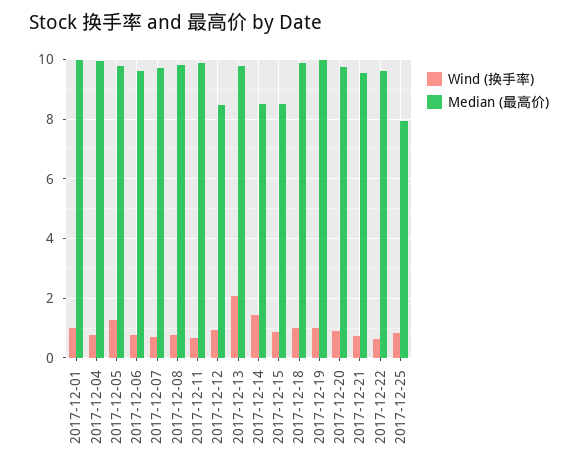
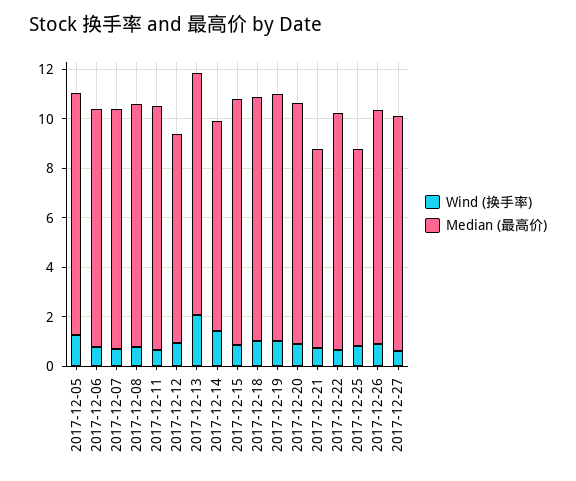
Wind (换手率), 2017-12-01: 1 -> none
Median (最高价), 2017-12-01: 10 -> none
Wind (换手率), 2017-12-04: 0.75 -> none
Median (最高价), 2017-12-04: 10 -> none
Median (最高价), 2017-12-15: 8.5 -> 10
Median (最高价), 2017-12-21: 9.5 -> 8
Wind (换手率), 2017-12-26: none -> 1
Median (最高价), 2017-12-26: none -> 9.5
Wind (换手率), 2017-12-27: none -> 0.5
Median (最高价), 2017-12-27: none -> 9.5

